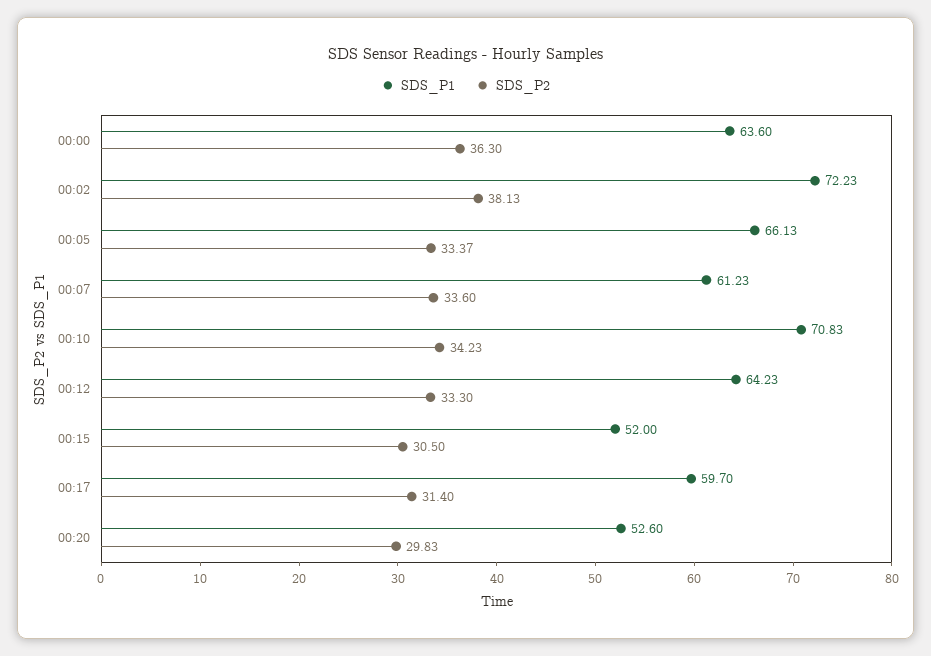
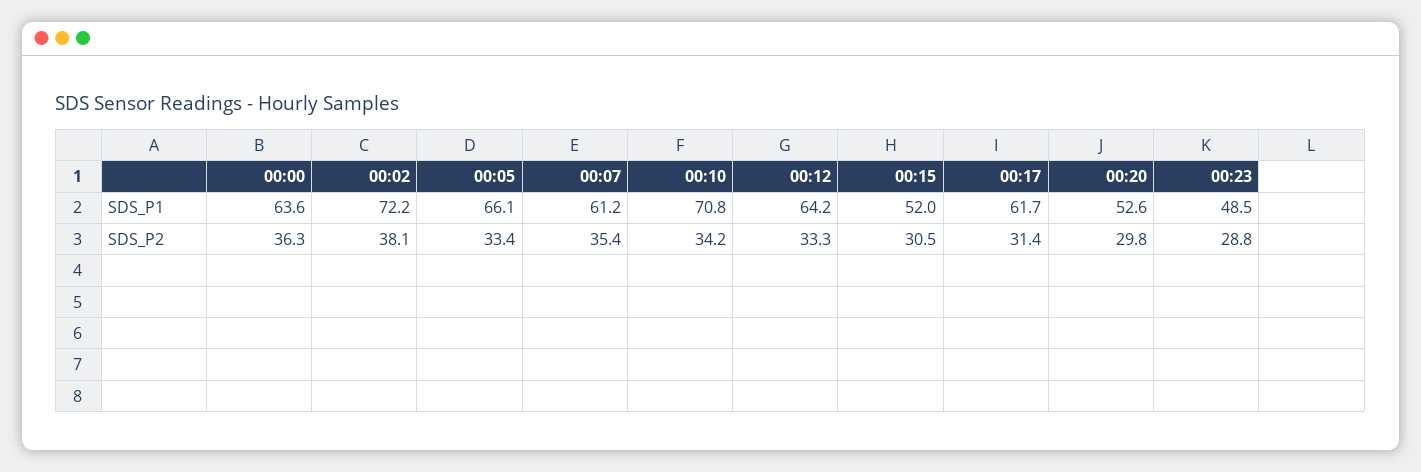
SDS_P2, 00:07: 33.6 -> 35.4
SDS_P1, 00:17: 59.7 -> 61.7
SDS_P1, 00:23: none -> 48.5
SDS_P2, 00:23: none -> 28.8

